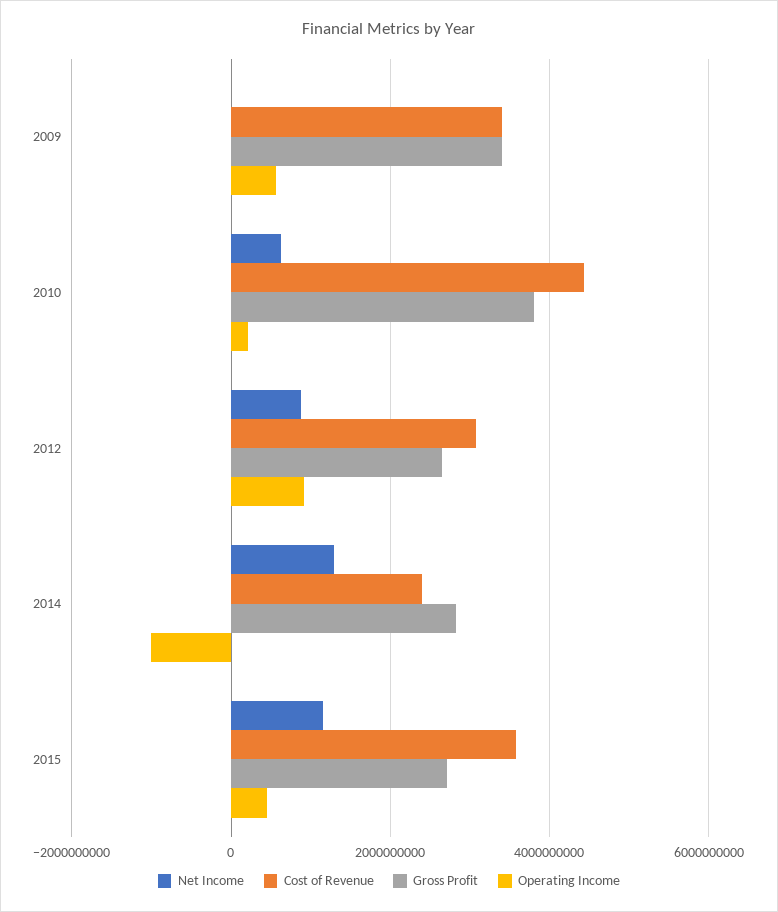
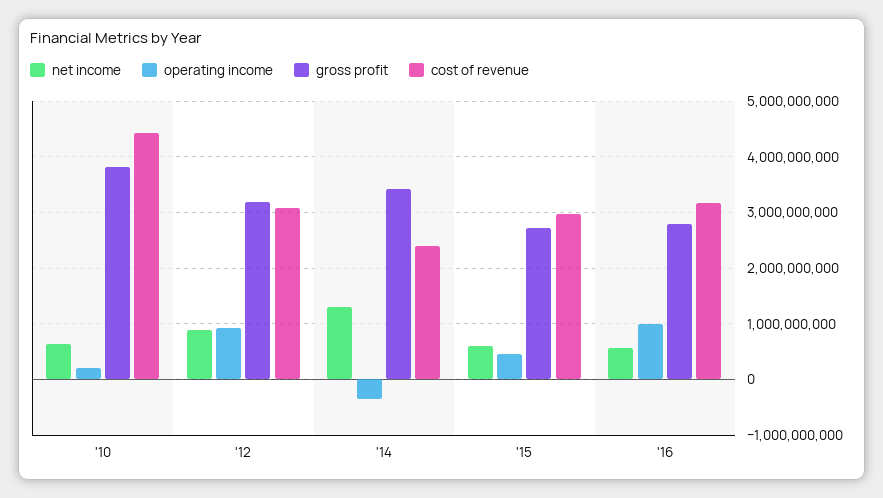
Net Income, 2009: 0 -> none
Cost of Revenue, 2009: 3400000000 -> none
Gross Profit, 2009: 3400000000 -> none
Operating Income, 2009: 600000000 -> none
Gross Profit, 2012: 2600000000 -> 3200000000
Gross Profit, 2014: 2800000000 -> 3400000000
Operating Income, 2014: -1000000000 -> -400000000
Net Income, 2015: 1200000000 -> 600000000
Cost of Revenue, 2015: 3600000000 -> 3000000000
Net Income, '16: none -> 600000000
Operating Income, '16: none -> 1000000000
Gross Profit, '16: none -> 2800000000
Cost of Revenue, '16: none -> 3200000000

